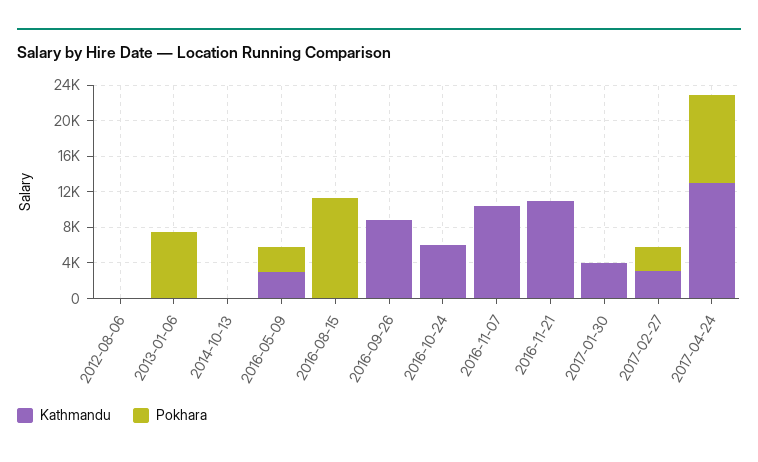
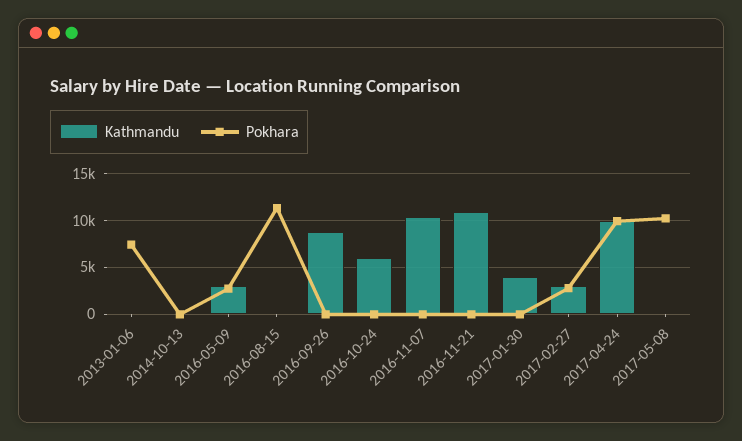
Kathmandu, 2012-08-06: 0 -> none
Pokhara, 2012-08-06: 0 -> none
Kathmandu, 2017-04-24: 13000 -> 10000
Kathmandu, 2017-05-08: none -> 0
Pokhara, 2017-05-08: none -> 10000

